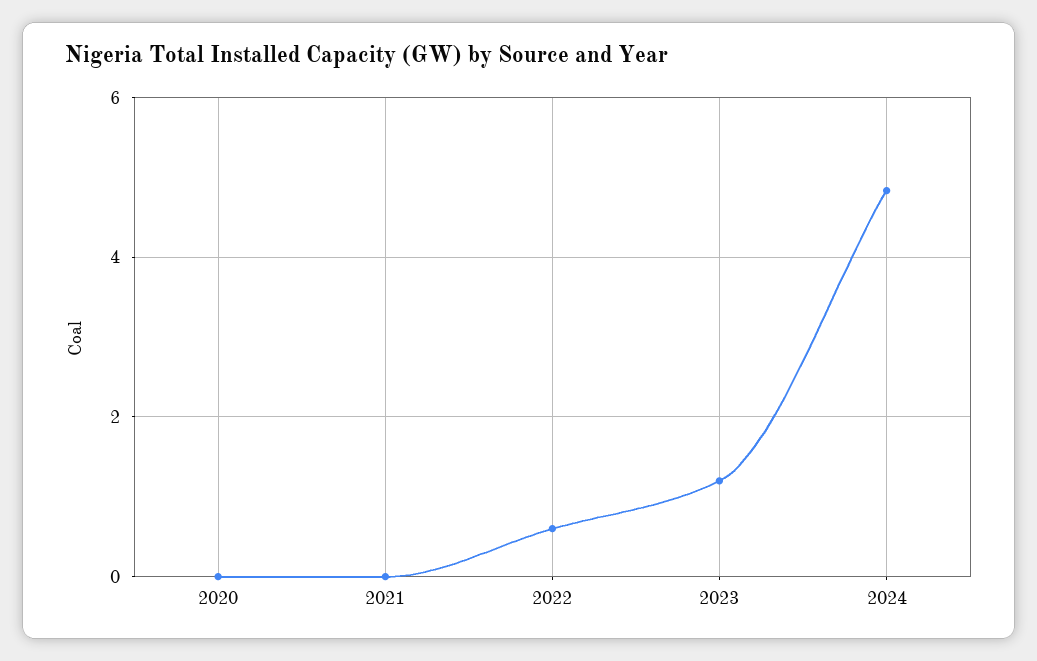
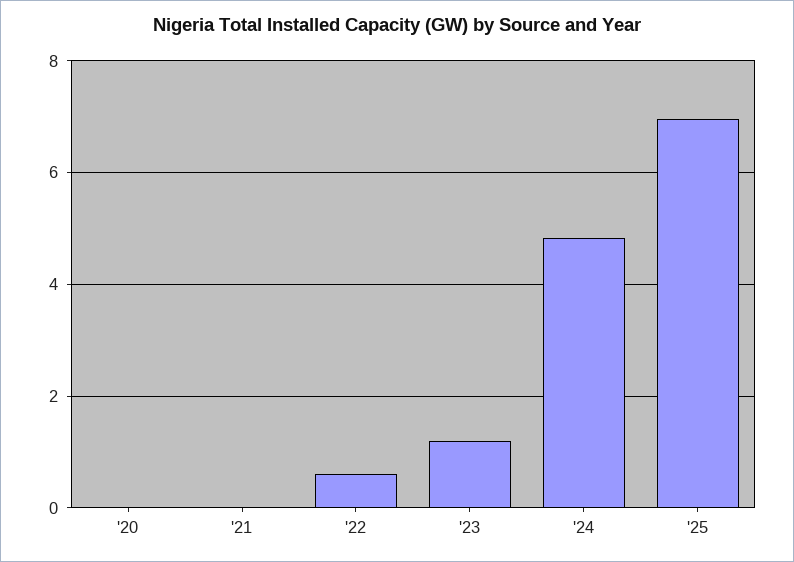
'25: none -> 7

